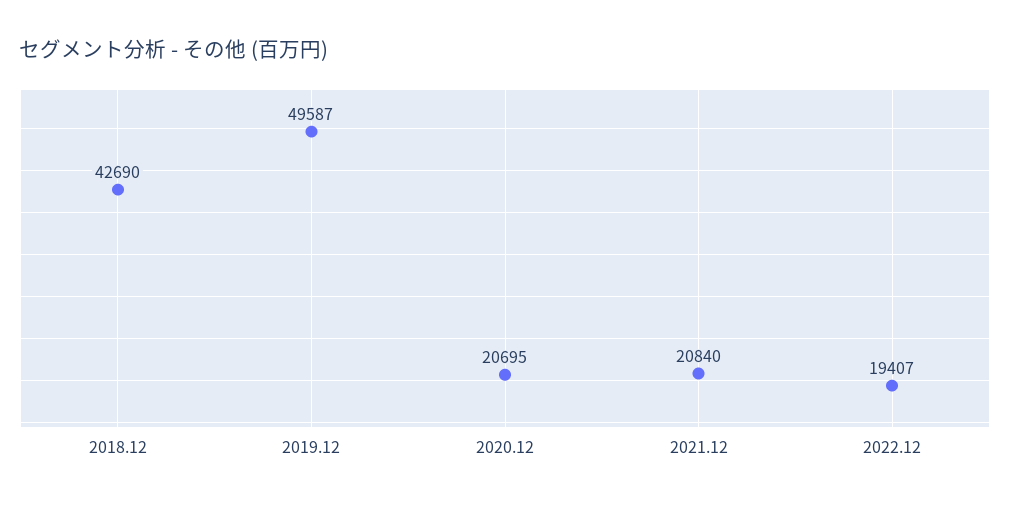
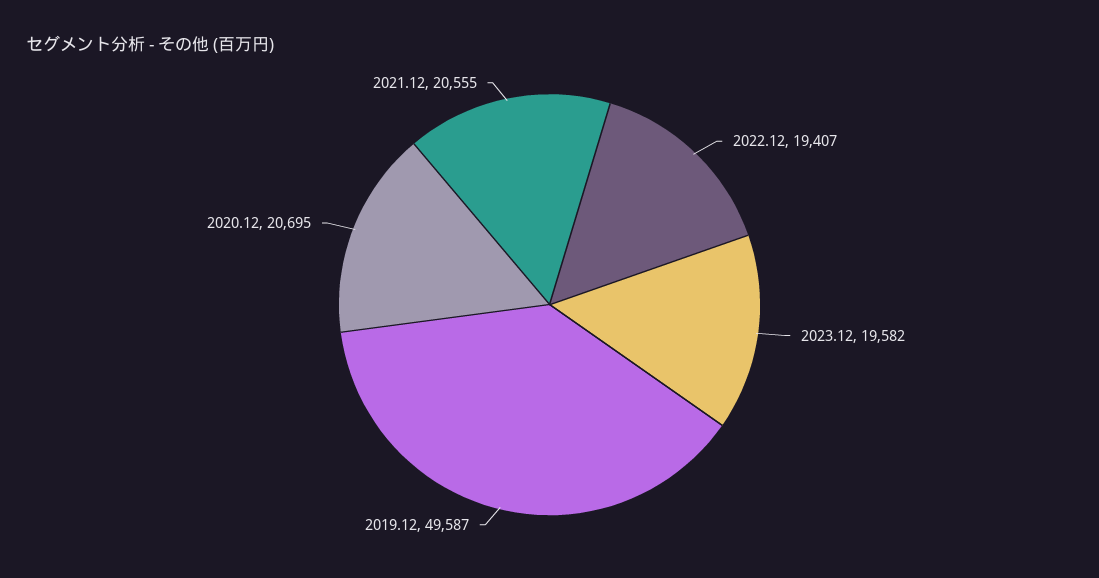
2018.12: 42690 -> none
2021.12: 20840 -> 20555
2023.12: none -> 19582

